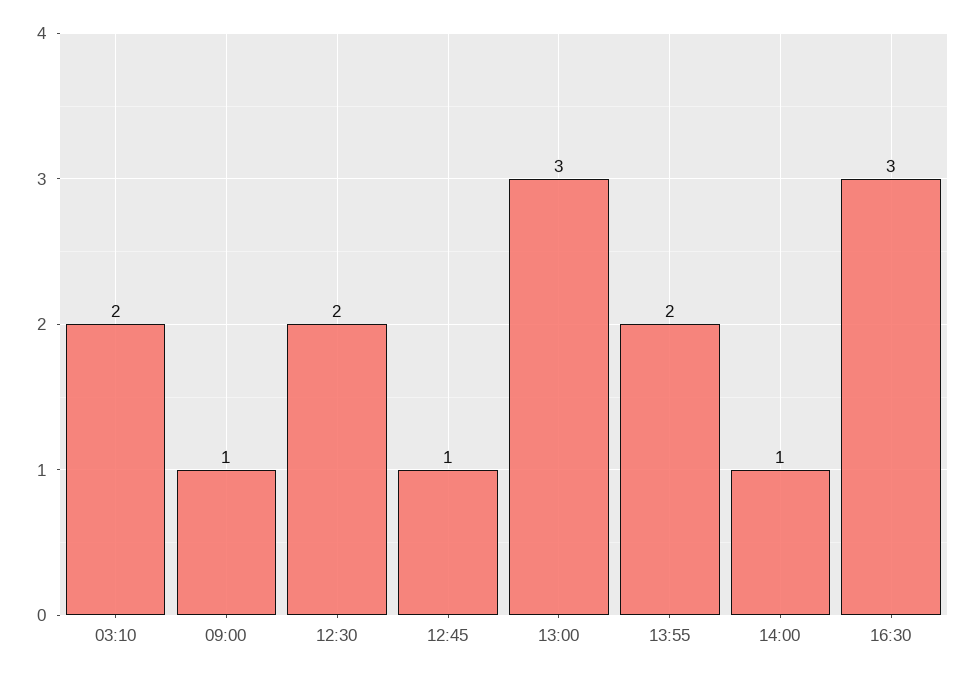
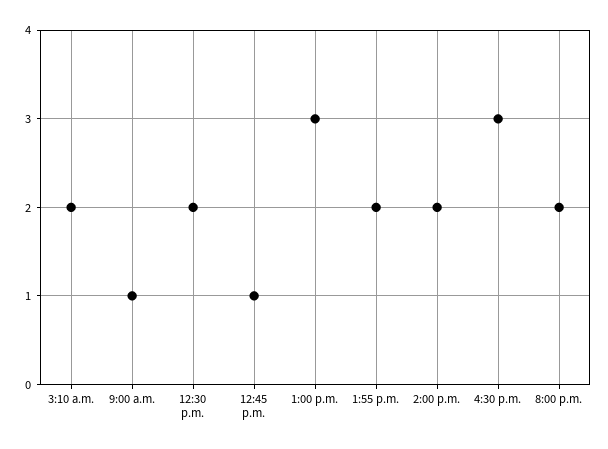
14:00: 1 -> 2
8:00 p.m.: none -> 2

